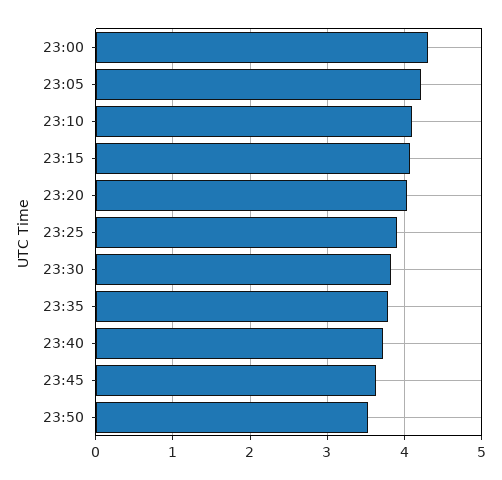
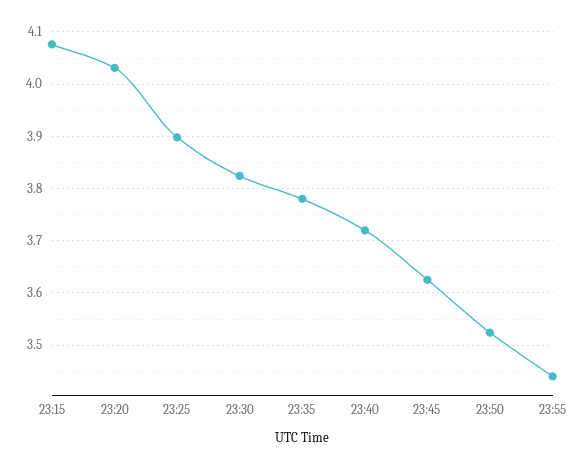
23:00: 4.3 -> none
23:05: 4.2 -> none
23:10: 4.1 -> none
23:55: none -> 3.44

